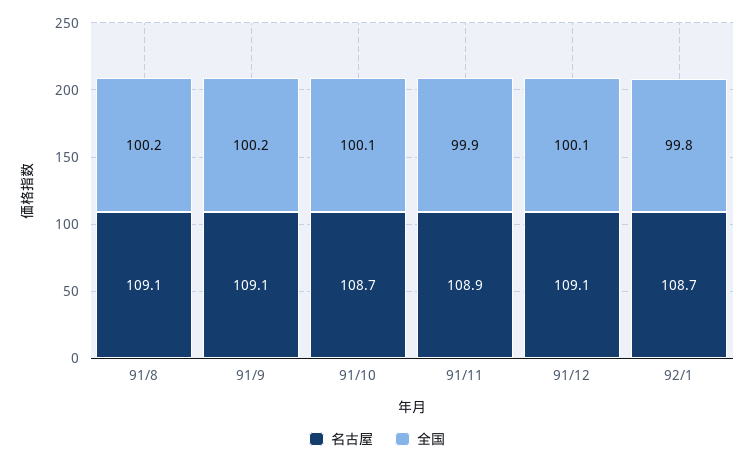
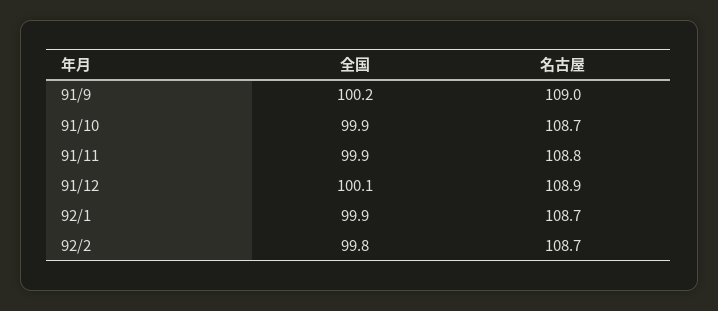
名古屋, 91/8: 109.1 -> none
全国, 91/8: 100.2 -> none
名古屋, 91/9: 109.1 -> 109
全国, 91/10: 100.1 -> 99.9
名古屋, 91/11: 108.9 -> 108.8
名古屋, 91/12: 109.1 -> 108.9
全国, 92/1: 99.8 -> 99.9
全国, 92/2: none -> 99.8
名古屋, 92/2: none -> 108.7

